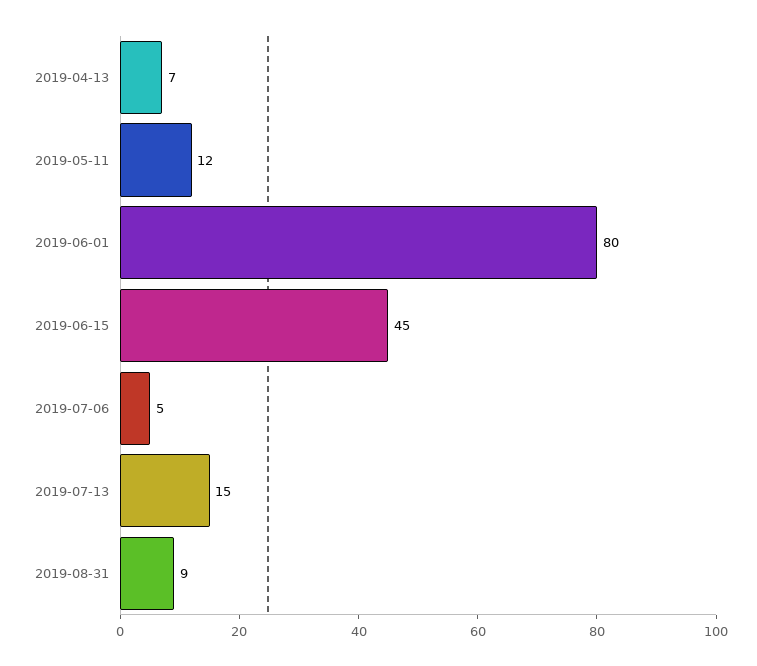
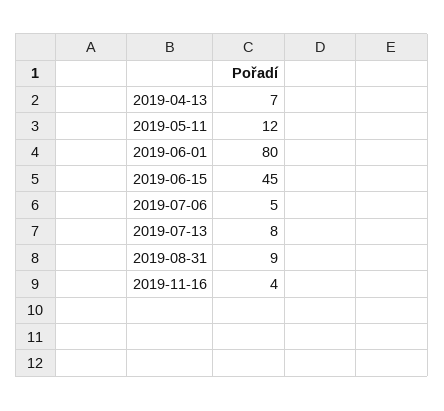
2019-07-13: 15 -> 8
2019-11-16: none -> 4

